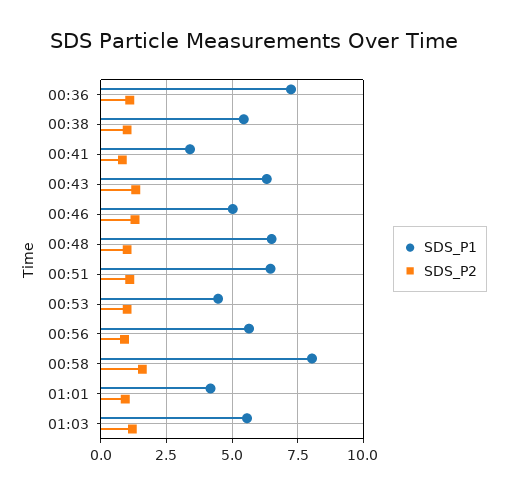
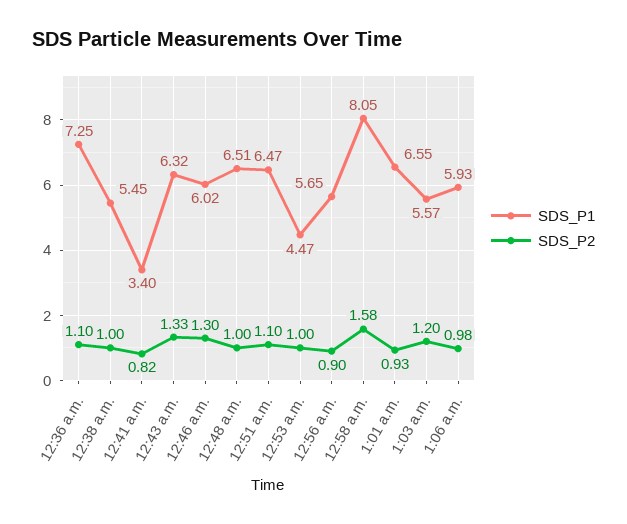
SDS_P1, 00:46: 5 -> 6.02
SDS_P1, 01:01: 4.25 -> 6.55
SDS_P1, 1:06 a.m.: none -> 5.93
SDS_P2, 1:06 a.m.: none -> 0.98

